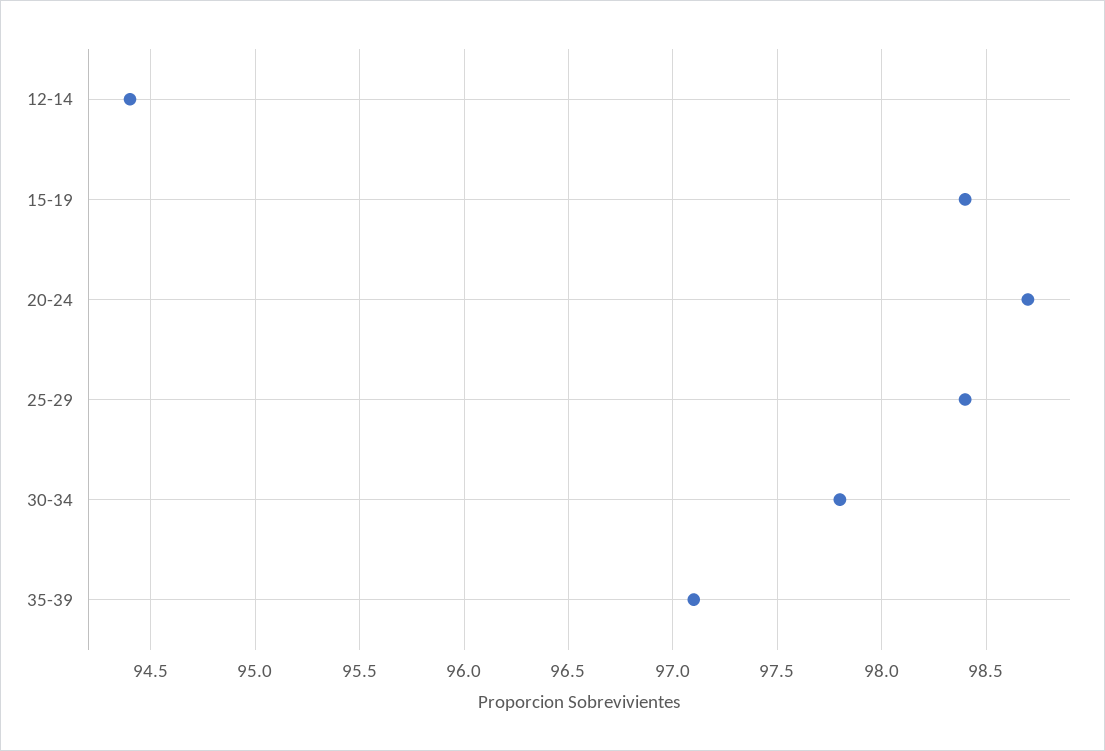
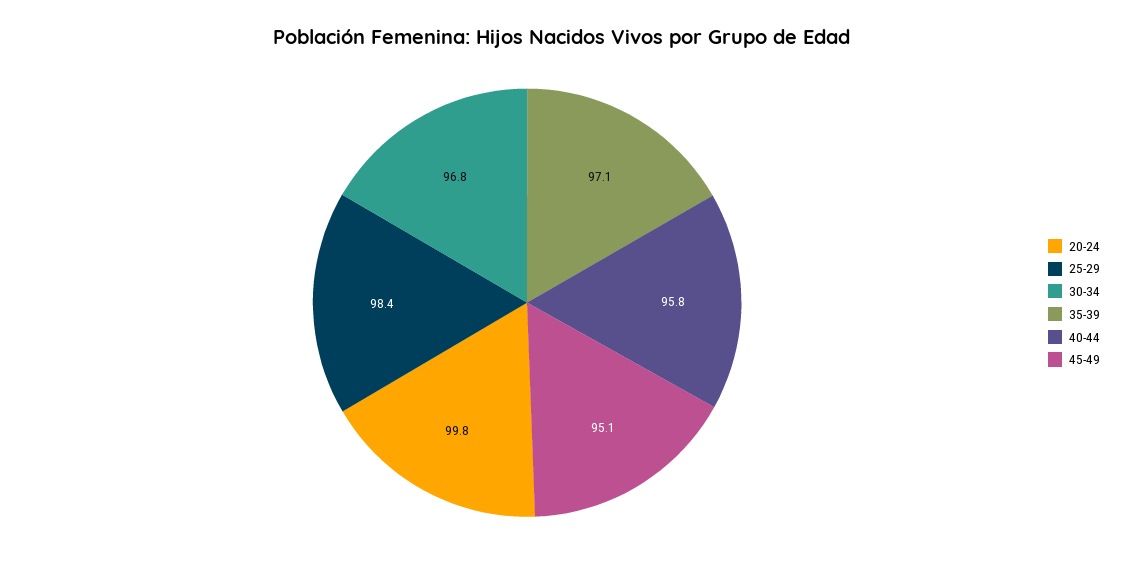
12-14: 94.4 -> none
15-19: 98.4 -> none
20-24: 98.7 -> 99.8
30-34: 97.8 -> 96.8
40-44: none -> 95.8
45-49: none -> 95.1

